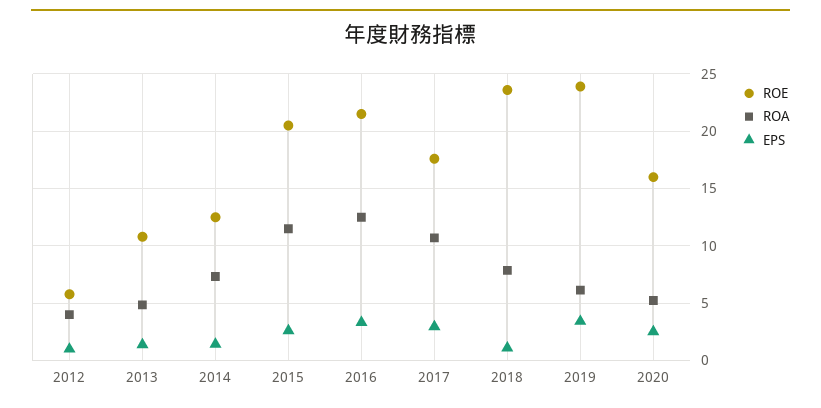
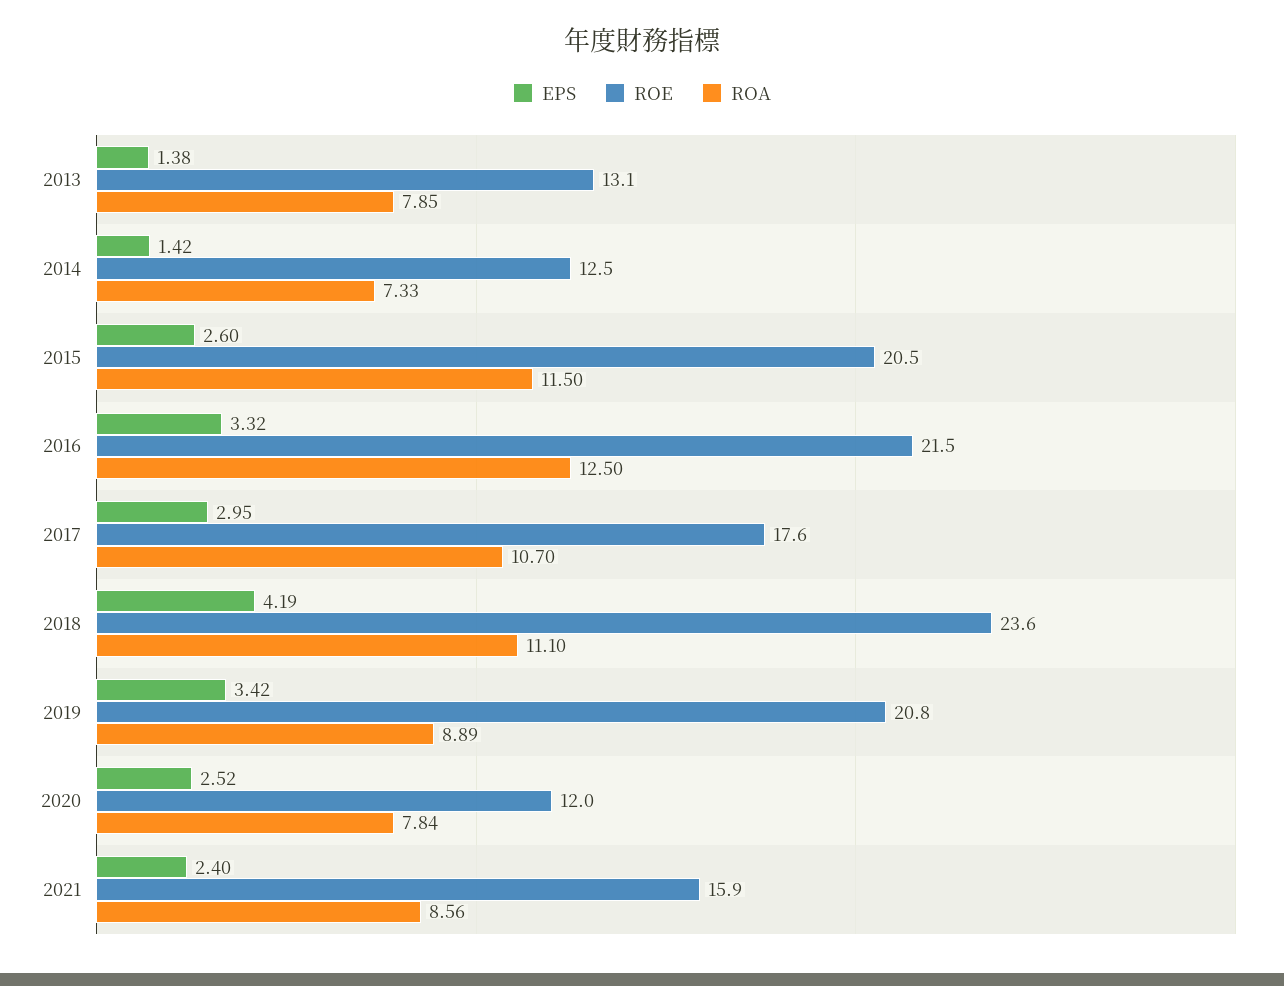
ROE, 2012: 6 -> none
ROA, 2012: 4 -> none
EPS, 2012: 1 -> none
ROE, 2013: 11 -> 13.1
ROA, 2013: 5 -> 7.85
ROA, 2018: 8 -> 11.1
EPS, 2018: 1 -> 4.19
ROE, 2019: 24 -> 20.8
ROA, 2019: 6 -> 8.89
ROE, 2020: 16 -> 12
ROA, 2020: 5 -> 7.84
EPS, 2021: none -> 2.4
ROE, 2021: none -> 15.9
ROA, 2021: none -> 8.56

